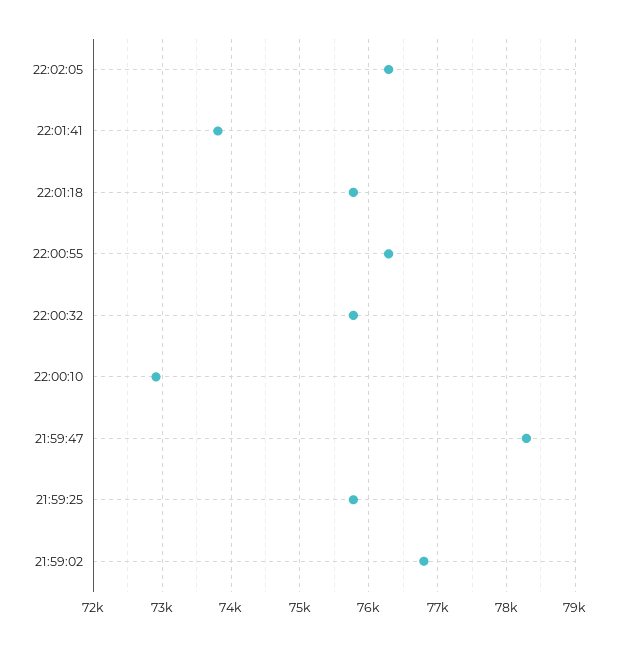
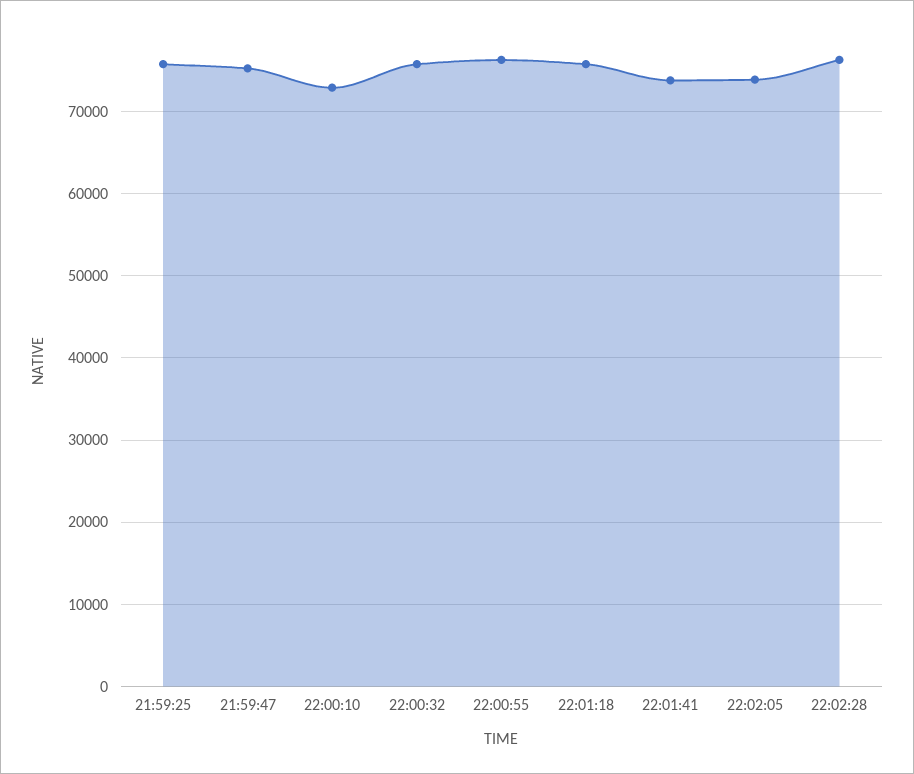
22:02:05: 76300 -> 74000
21:59:47: 78300 -> 75000
21:59:02: 76800 -> none
22:02:28: none -> 76000

